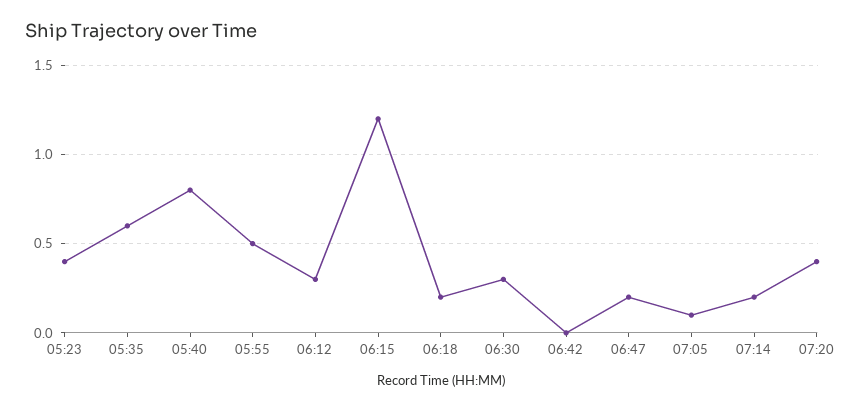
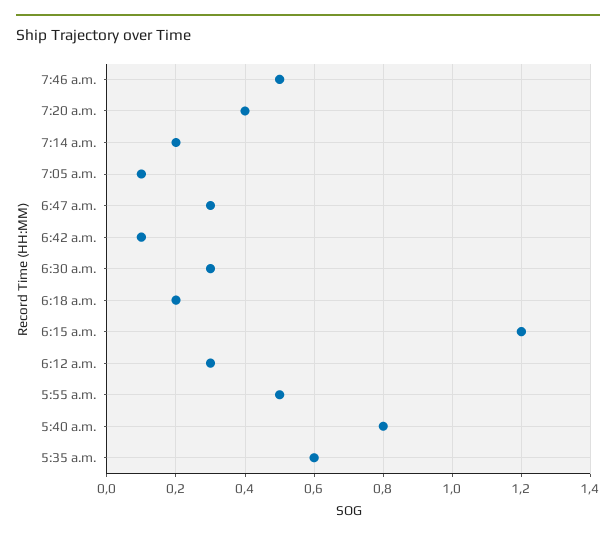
05:23: 0.4 -> none
06:42: 0 -> 0.1
06:47: 0.2 -> 0.3
7:46 a.m.: none -> 0.5

